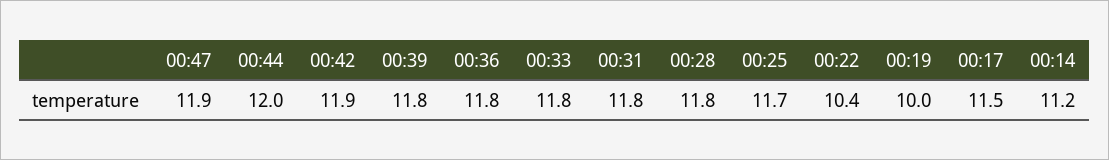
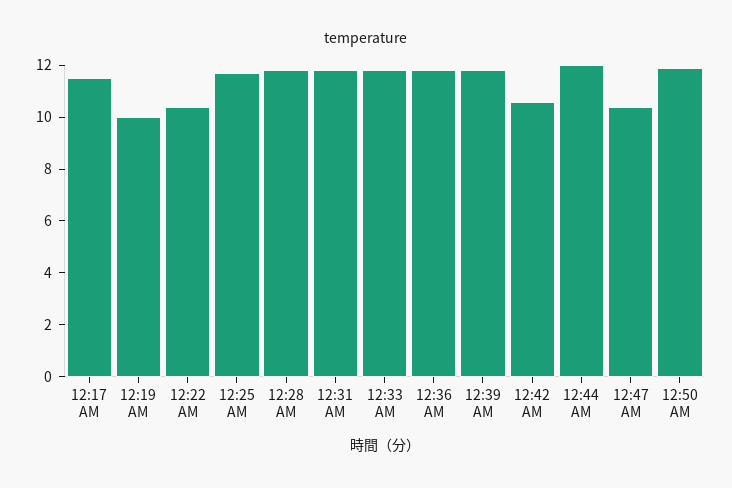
00:47: 11.9 -> 10.5
00:42: 11.9 -> 10.5
00:14: 11.2 -> none
12:50 AM: none -> 12

